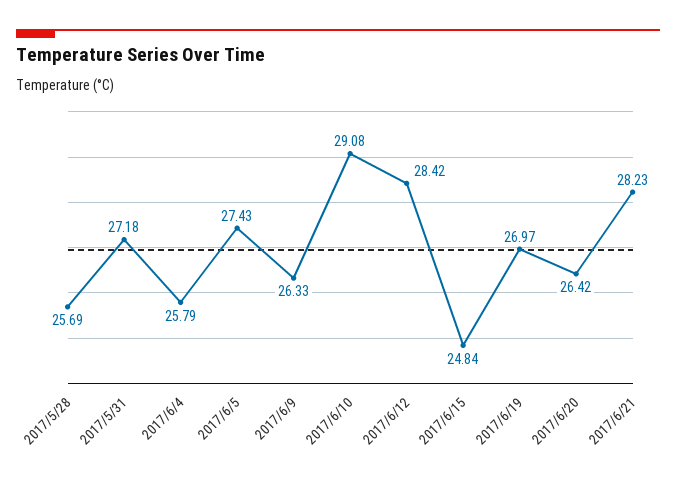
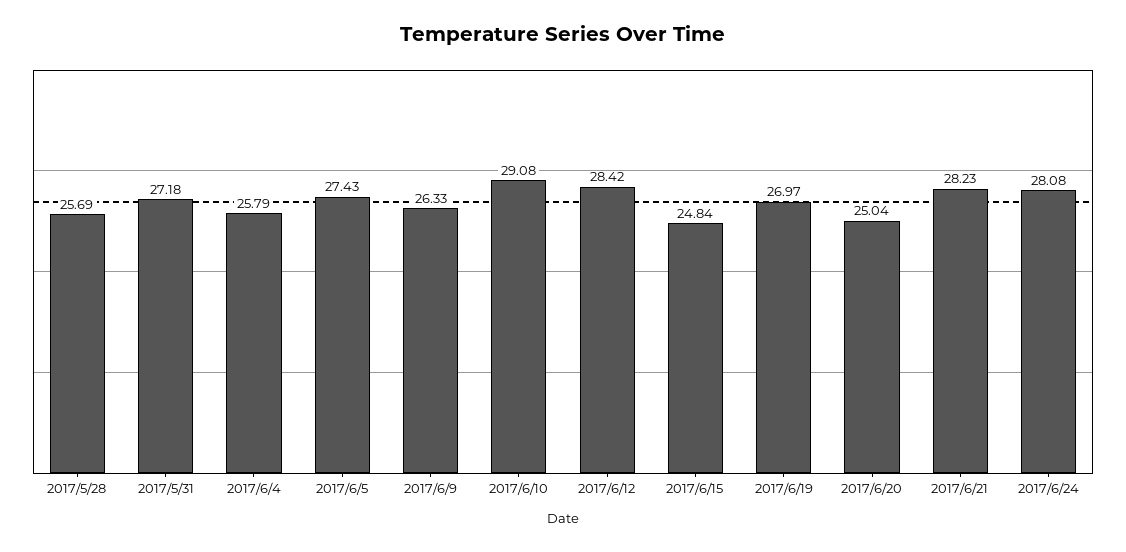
2017/6/20: 26.42 -> 25.04
2017/6/24: none -> 28.08

